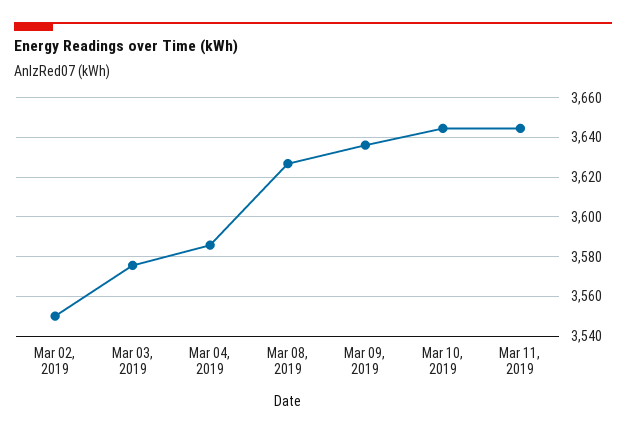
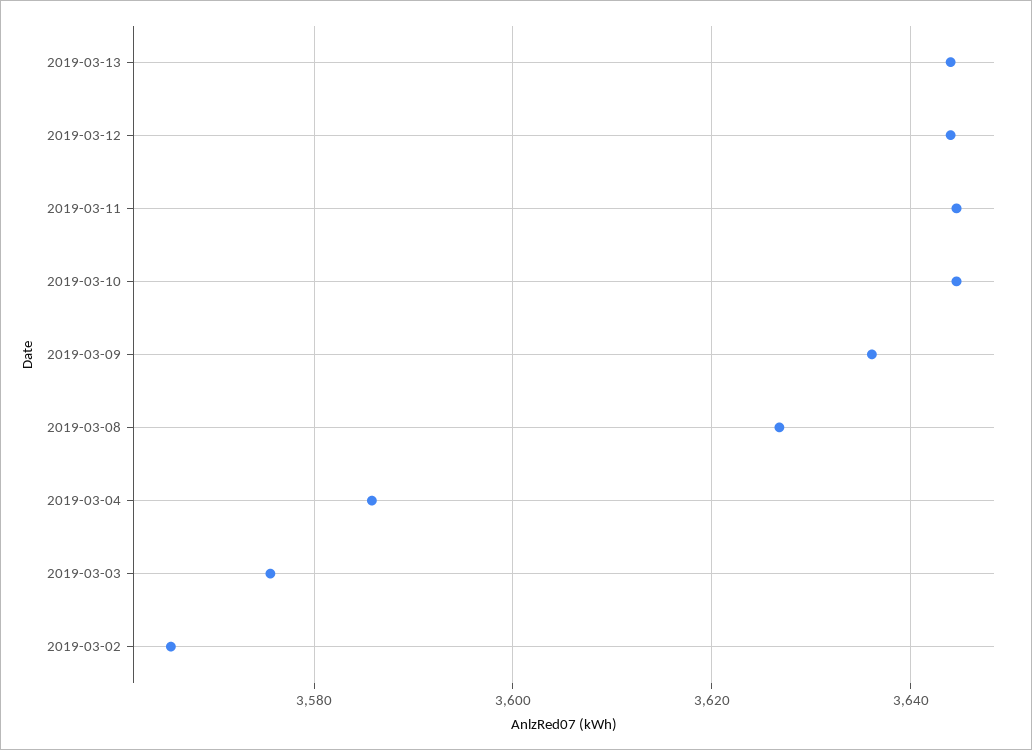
Mar 02, 2019: 3550 -> 3566
2019-03-13: none -> 3644
2019-03-12: none -> 3644

